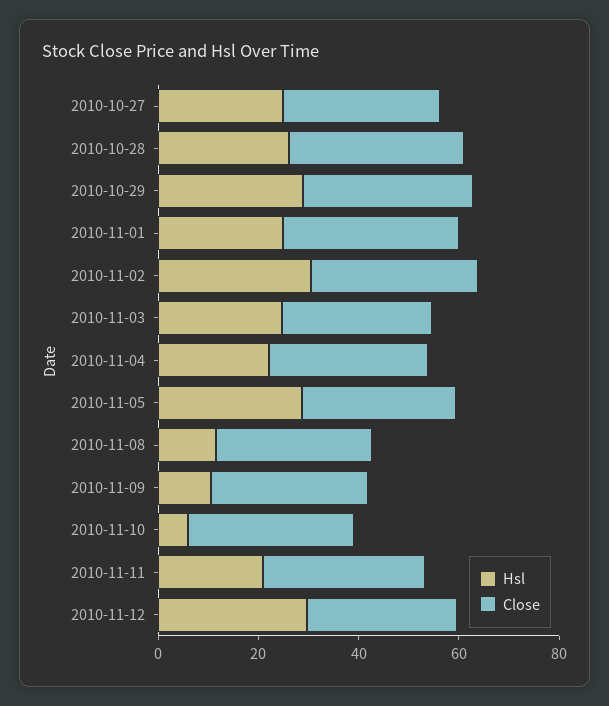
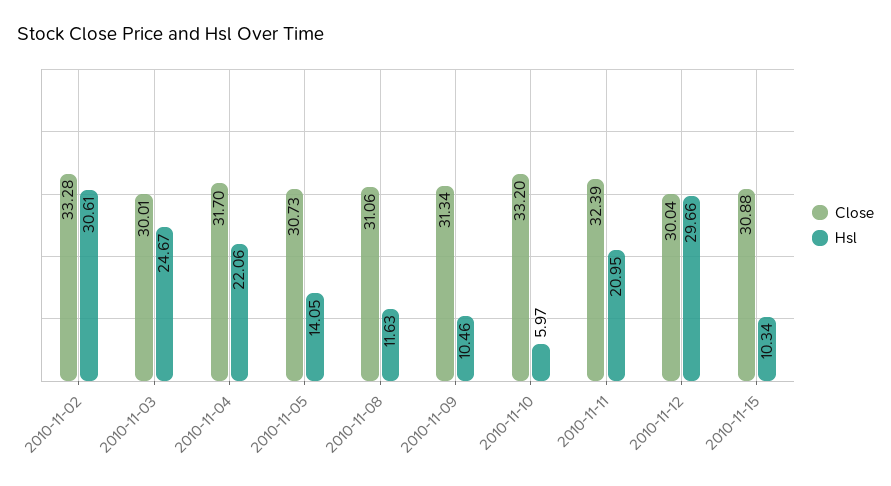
Hsl, 2010-10-27: 25 -> none
Close, 2010-10-27: 30 -> none
Hsl, 2010-10-28: 25 -> none
Close, 2010-10-28: 35 -> none
Hsl, 2010-10-29: 30 -> none
Close, 2010-10-29: 35 -> none
Hsl, 2010-11-01: 25 -> none
Close, 2010-11-01: 35 -> none
Hsl, 2010-11-05: 30 -> 14.05
Close, 2010-11-15: none -> 30.88
Hsl, 2010-11-15: none -> 10.34

